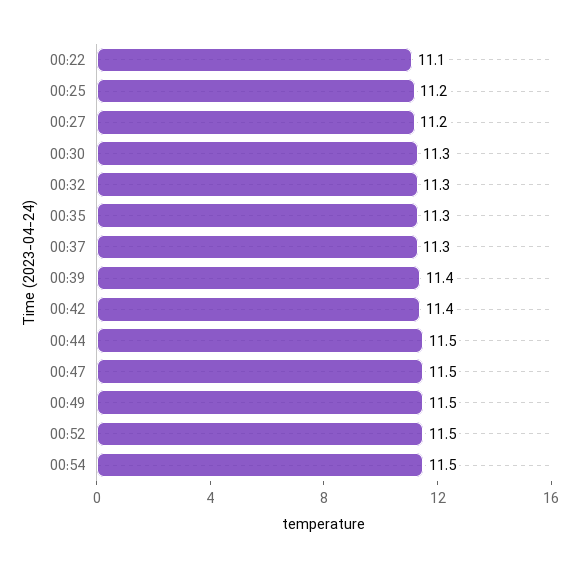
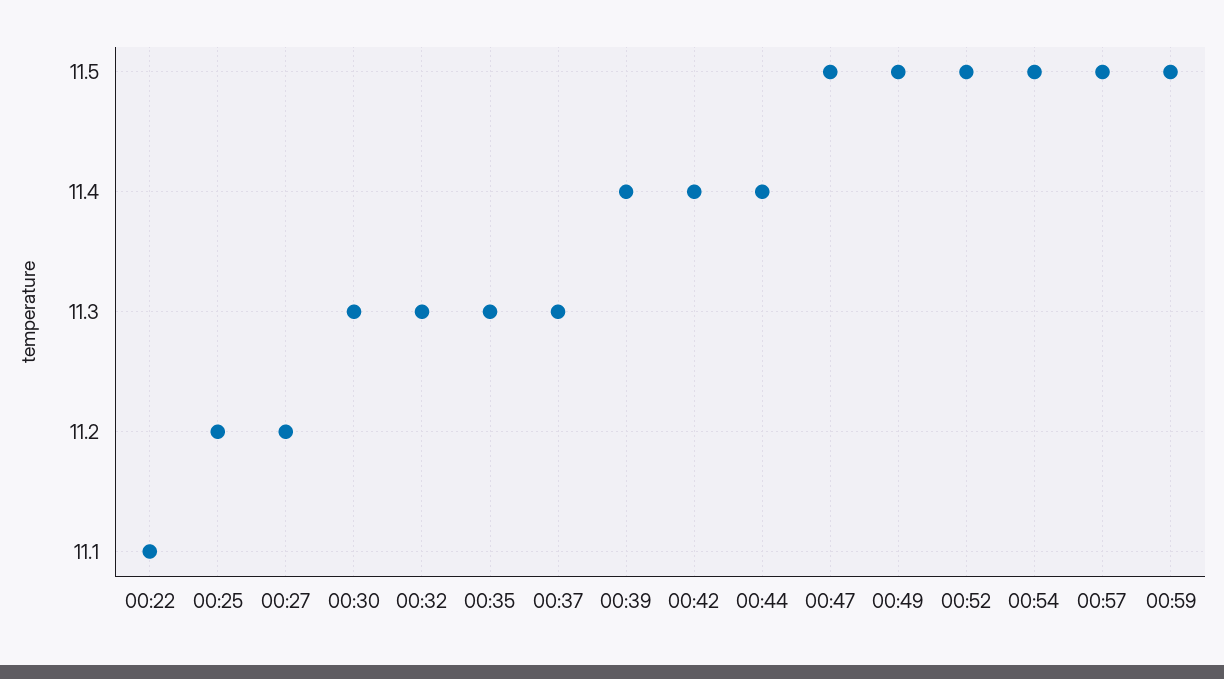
00:44: 11.5 -> 11.4
00:57: none -> 11.5
00:59: none -> 11.5

